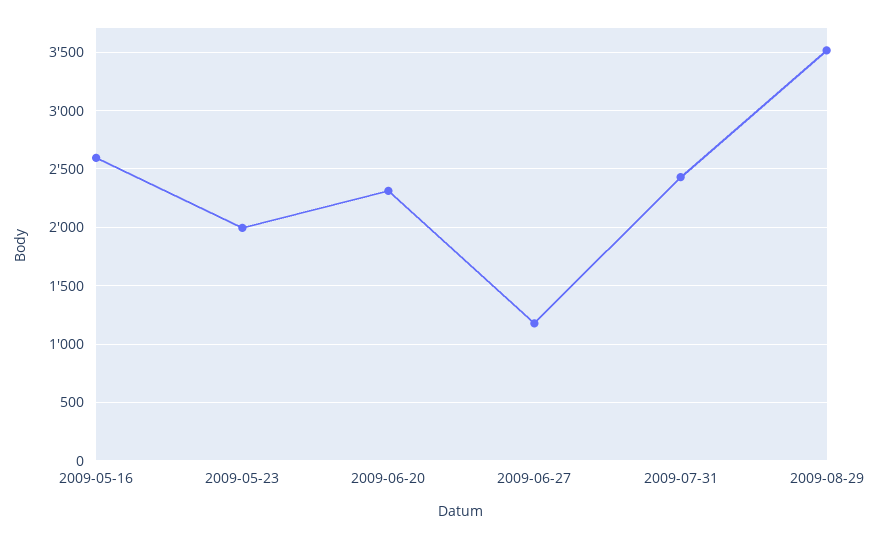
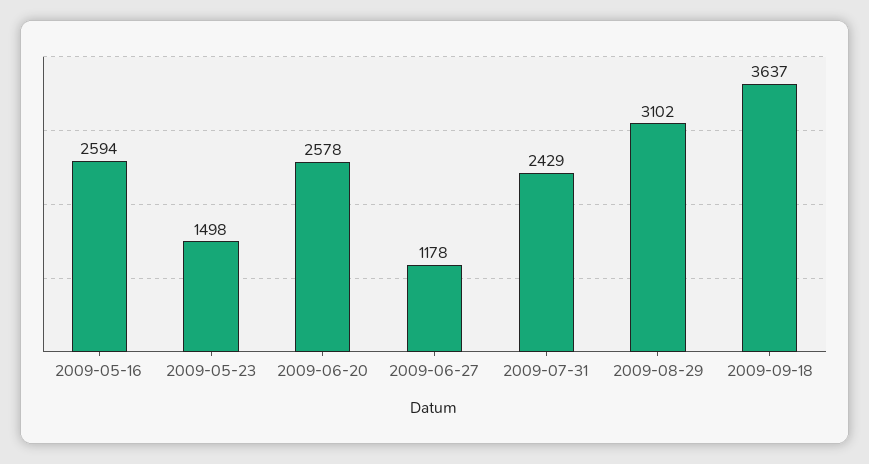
2009-05-23: 2000 -> 1498
2009-06-20: 2300 -> 2578
2009-08-29: 3500 -> 3102
2009-09-18: none -> 3637

